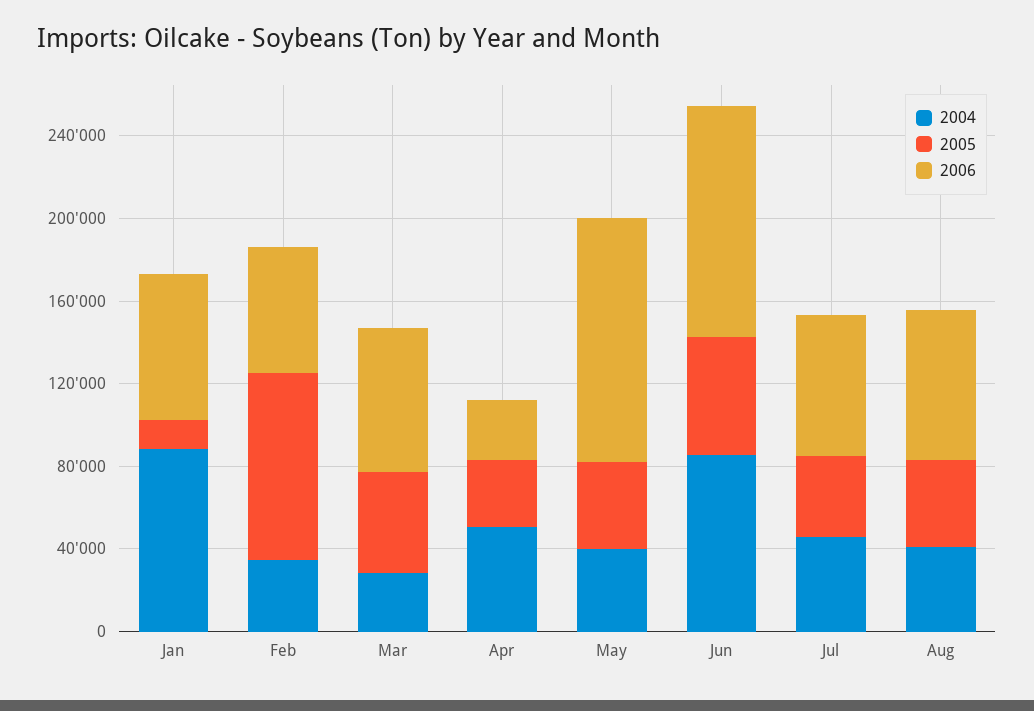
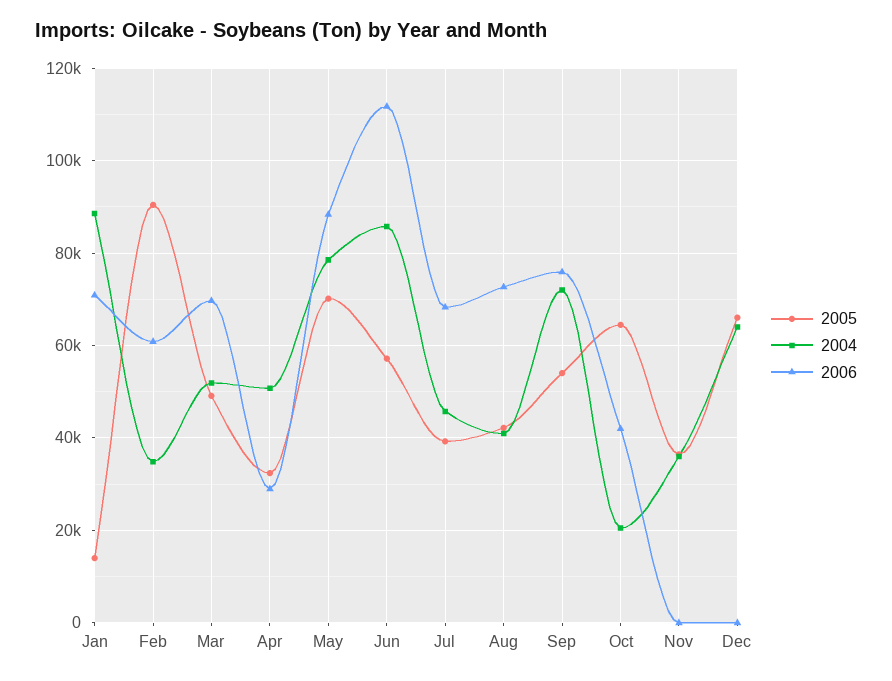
2004, Mar: 30000 -> 52000
2004, May: 40000 -> 78000
2005, May: 40000 -> 70000
2006, May: 120000 -> 88000
2005, Sep: none -> 54000
2004, Sep: none -> 72000
2006, Sep: none -> 76000
2005, Oct: none -> 64000
2004, Oct: none -> 20000
2006, Oct: none -> 42000
2005, Nov: none -> 36000
2004, Nov: none -> 36000
2006, Nov: none -> 0
2005, Dec: none -> 66000
2004, Dec: none -> 64000
2006, Dec: none -> 0

